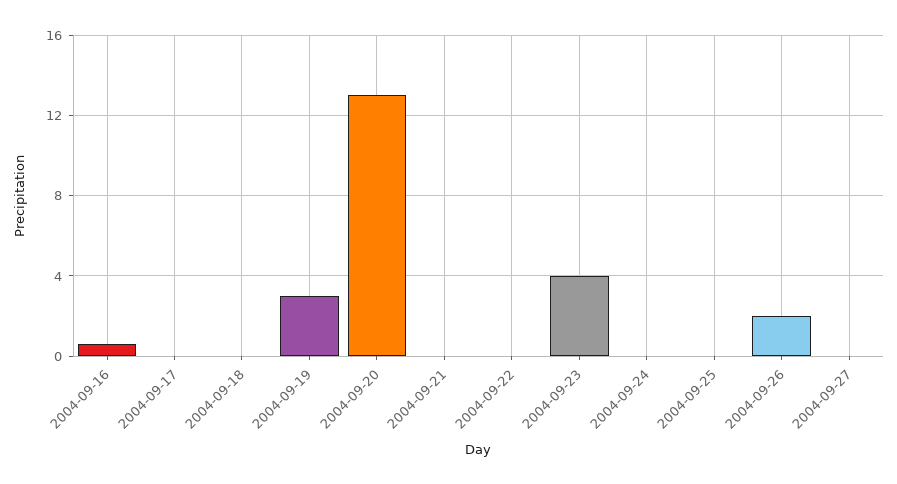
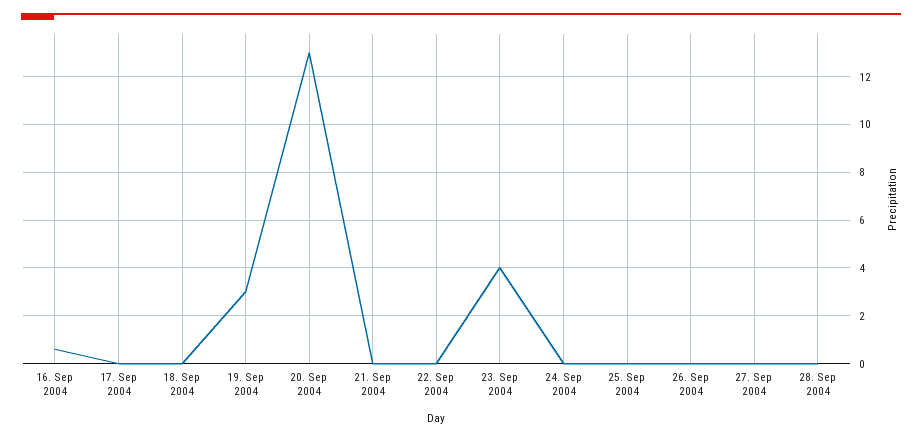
2004-09-26: 2 -> 0
28. Sep 2004: none -> 0

